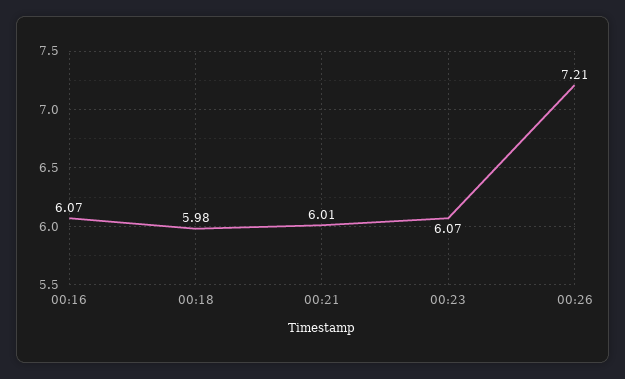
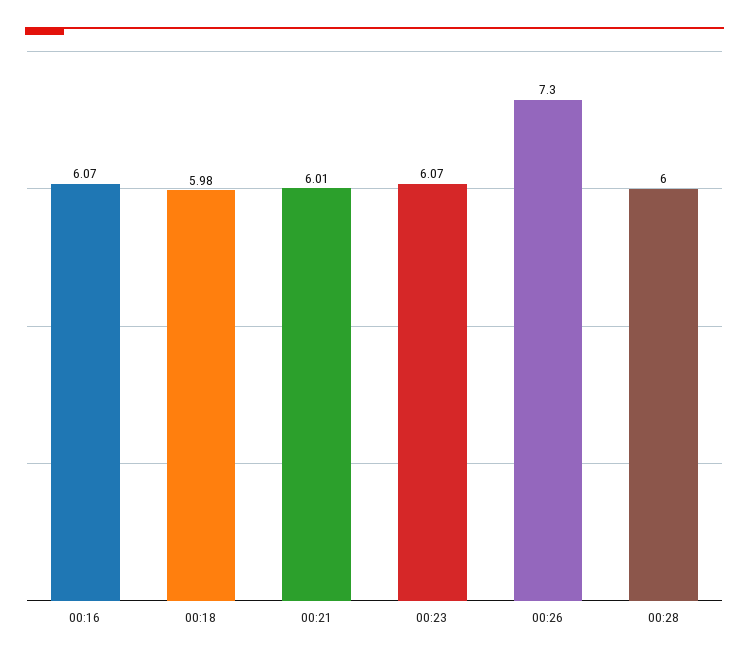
00:26: 7.21 -> 7.3
00:28: none -> 6

